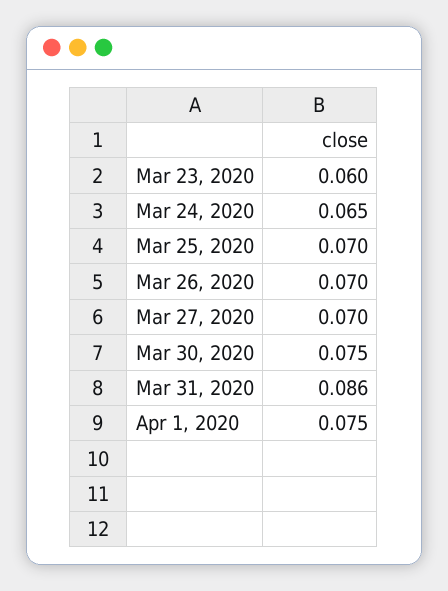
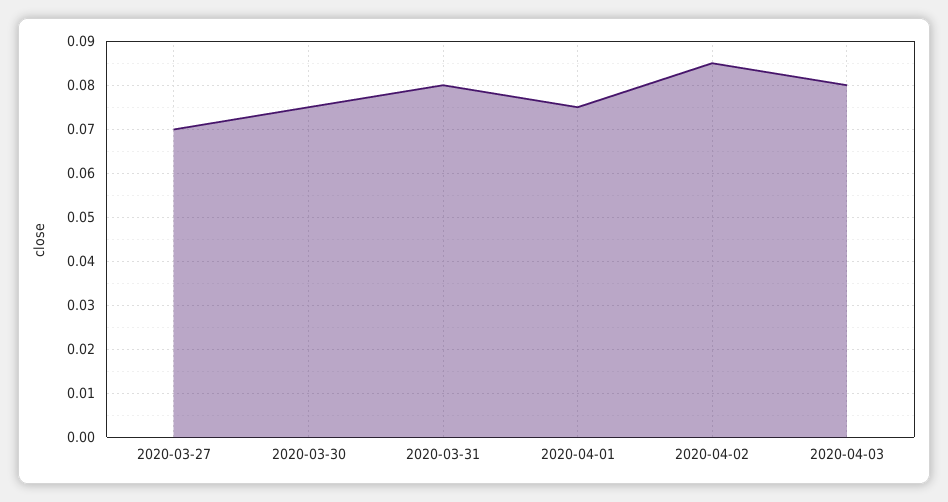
Mar 23, 2020: 0.06 -> none
Mar 24, 2020: 0.065 -> none
Mar 25, 2020: 0.07 -> none
Mar 26, 2020: 0.07 -> none
Mar 31, 2020: 0.086 -> 0.08
2020-04-02: none -> 0.085
2020-04-03: none -> 0.08

